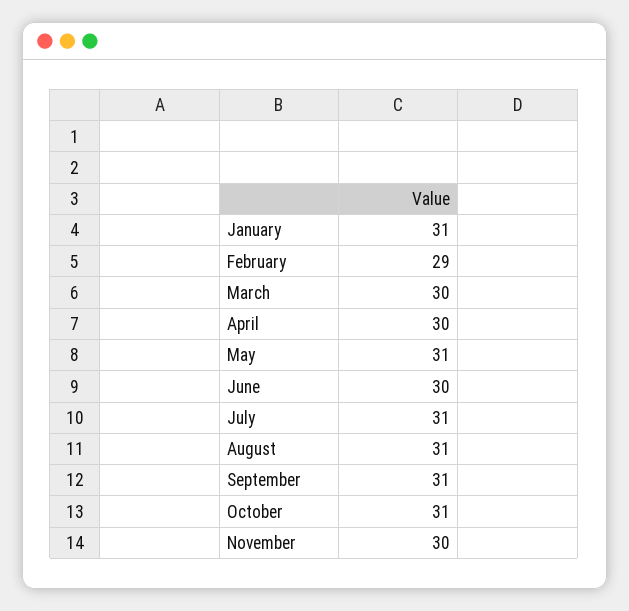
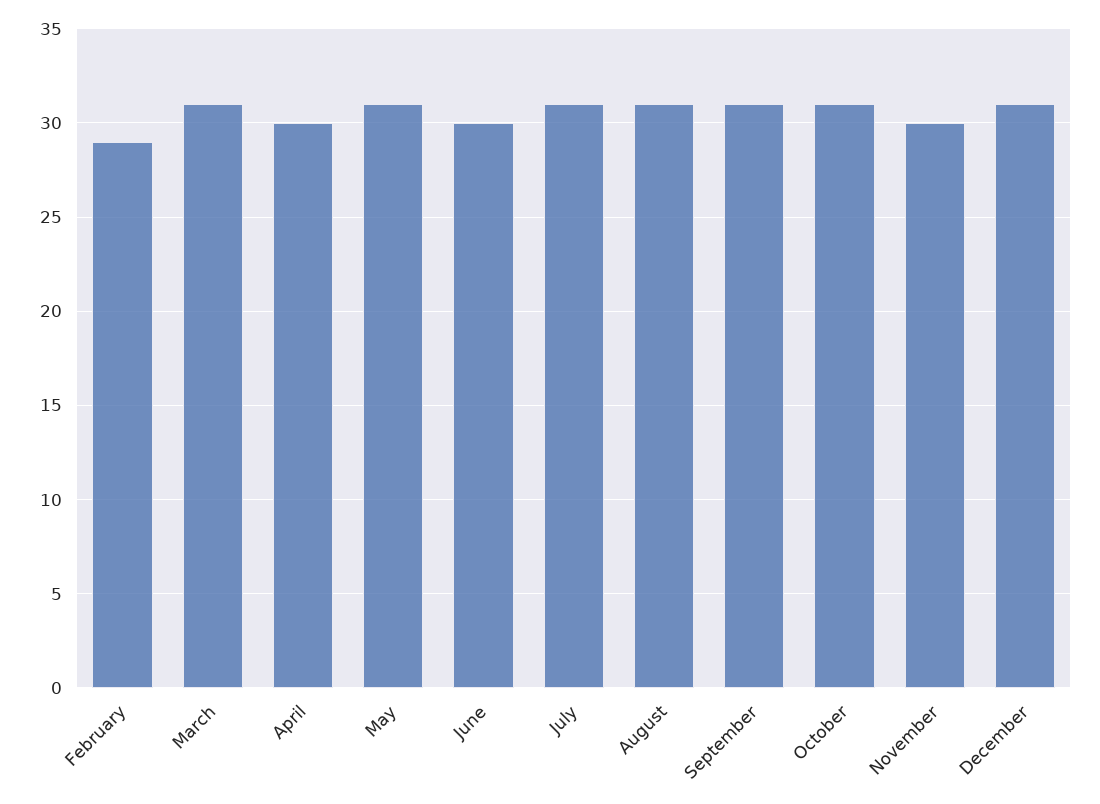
January: 31 -> none
March: 30 -> 31
December: none -> 31

